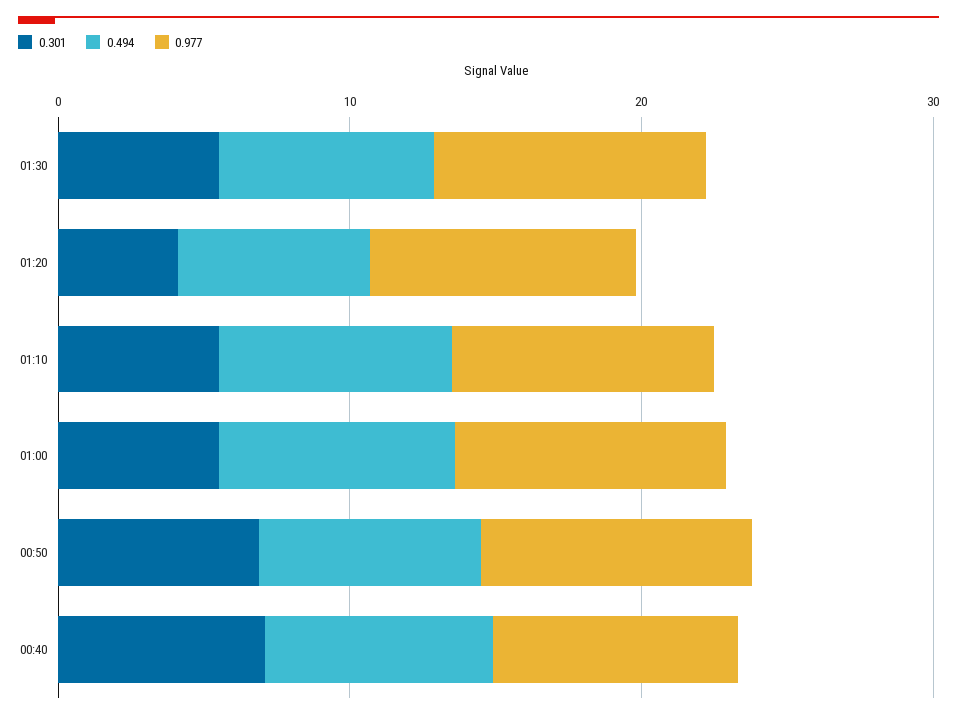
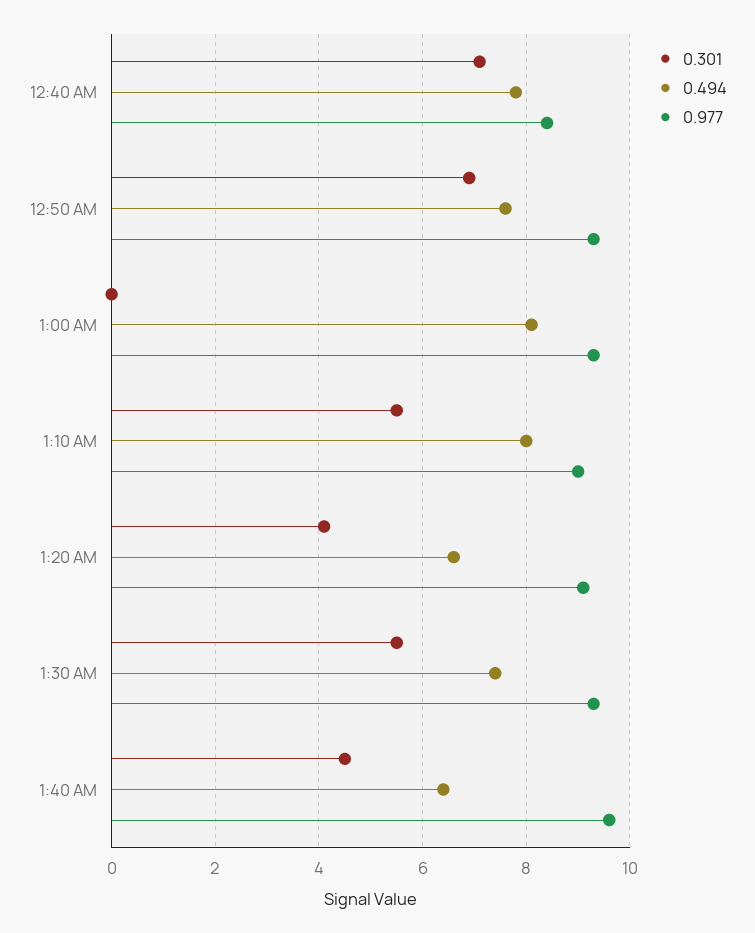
0.301, 01:00: 6 -> 0
0.301, 1:40 AM: none -> 4.5
0.494, 1:40 AM: none -> 6.5
0.977, 1:40 AM: none -> 9.5

